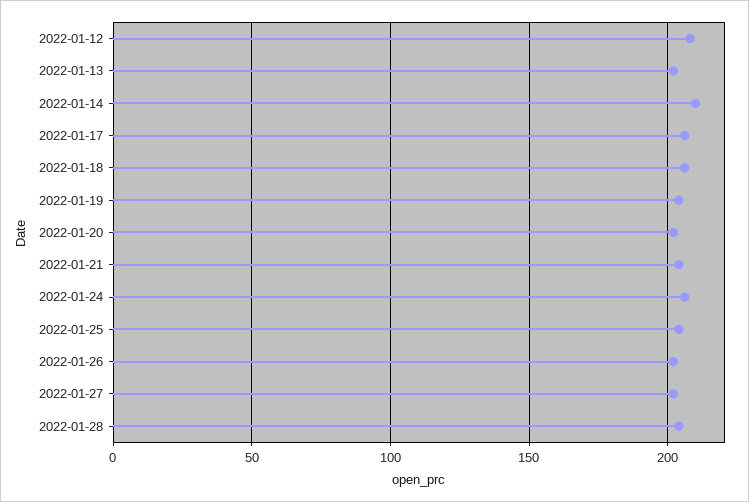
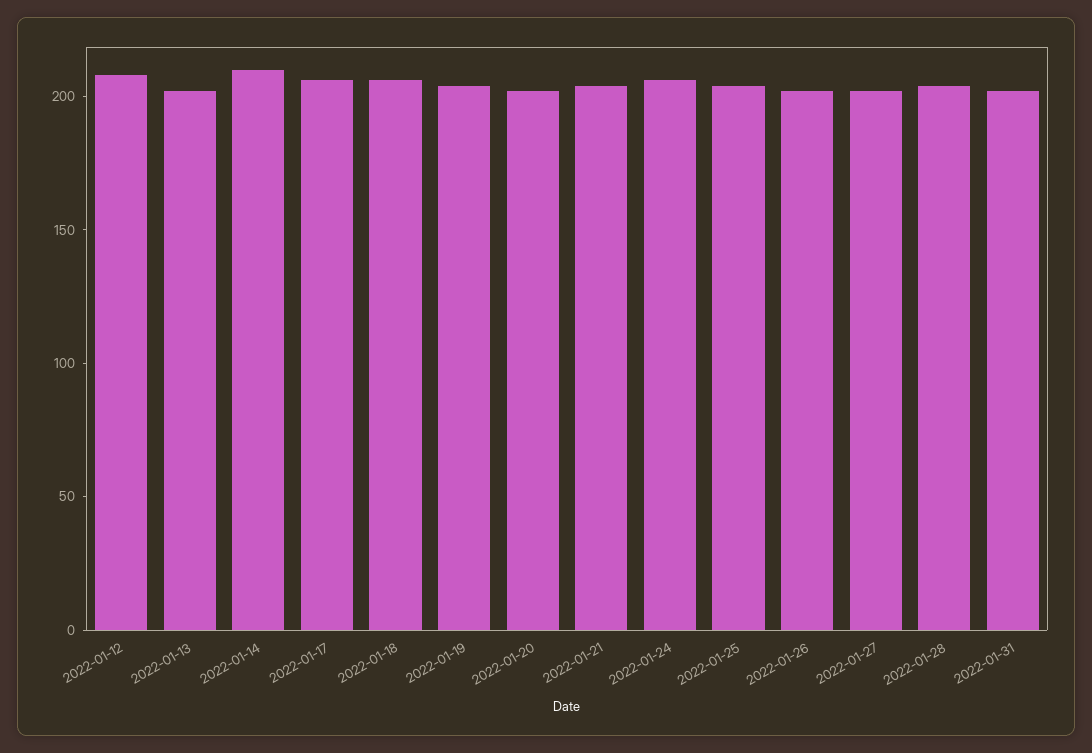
2022-01-31: none -> 200

